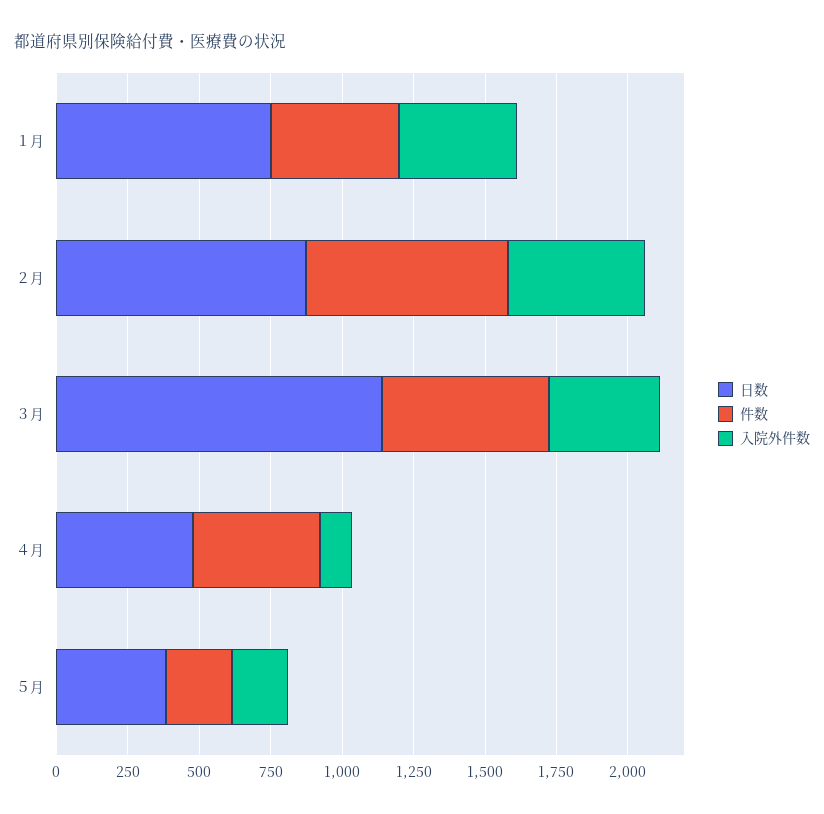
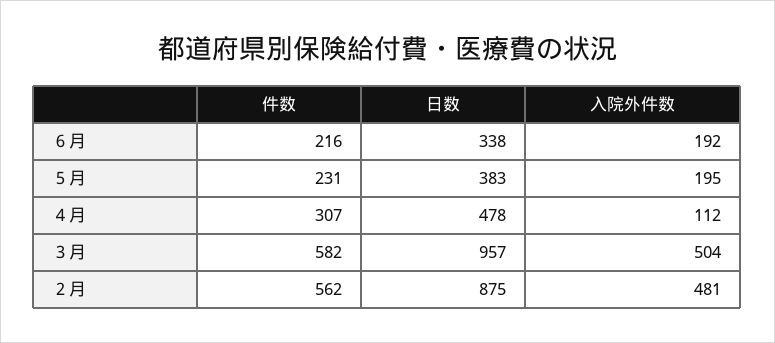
日数, １月: 750 -> none
件数, １月: 450 -> none
入院外件数, １月: 400 -> none
件数, ２月: 700 -> 562
日数, ３月: 1150 -> 957
入院外件数, ３月: 400 -> 504
件数, ４月: 450 -> 307
件数, ６月: none -> 216
日数, ６月: none -> 338
入院外件数, ６月: none -> 192

